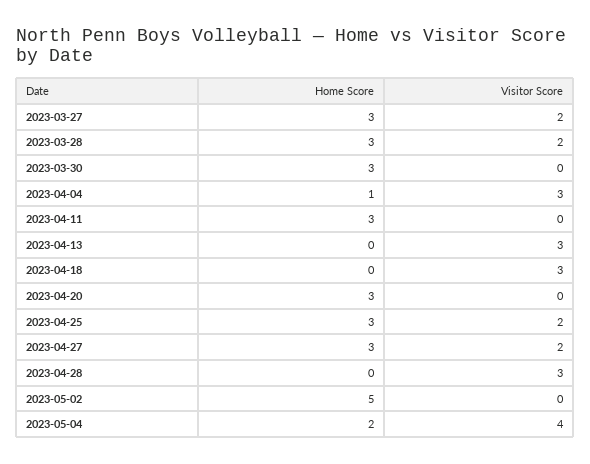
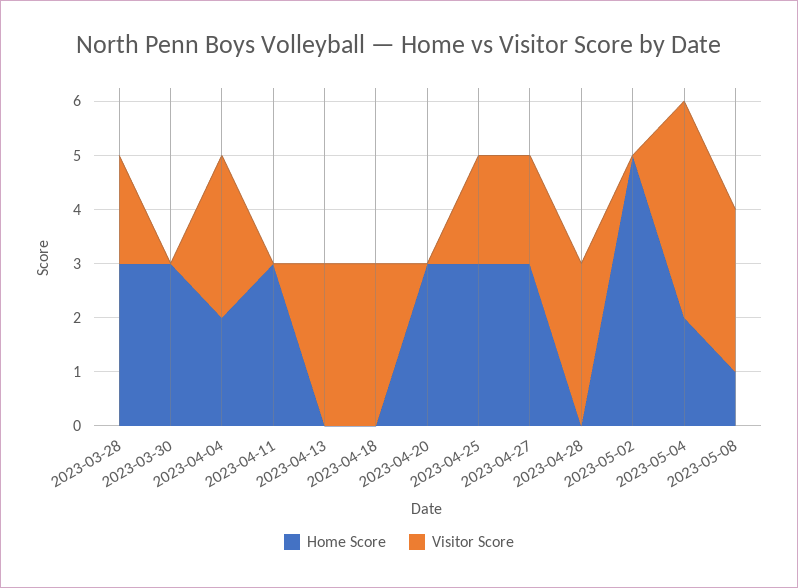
Home Score, 2023-03-27: 3 -> none
Visitor Score, 2023-03-27: 2 -> none
Home Score, 2023-04-04: 1 -> 2
Home Score, 2023-05-08: none -> 1
Visitor Score, 2023-05-08: none -> 3

